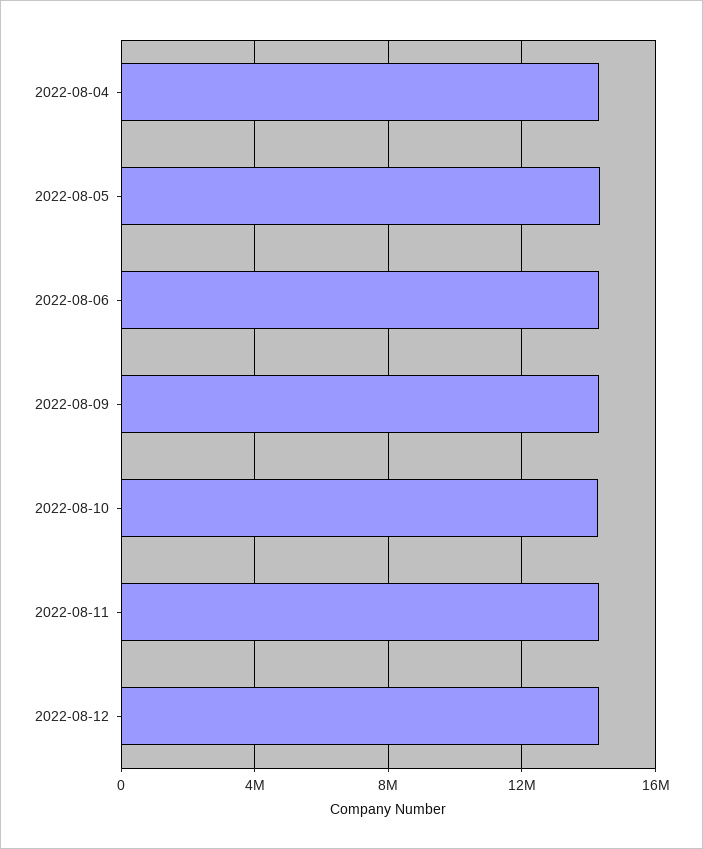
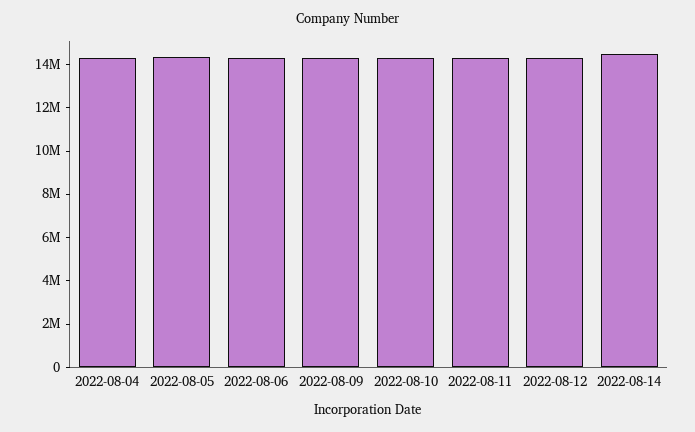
2022-08-14: none -> 14500000

